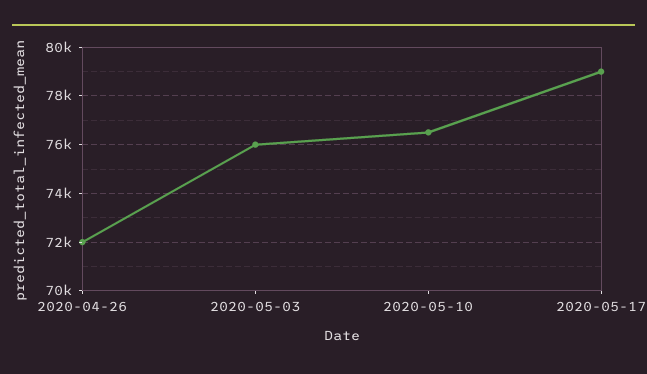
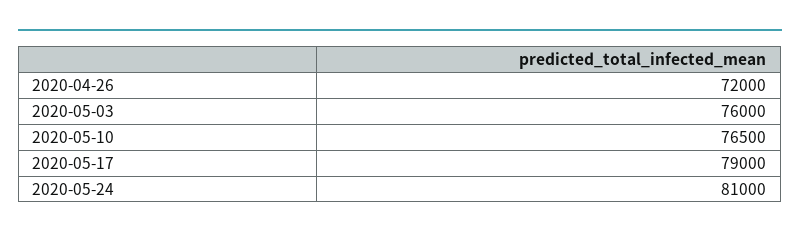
2020-05-24: none -> 81000

